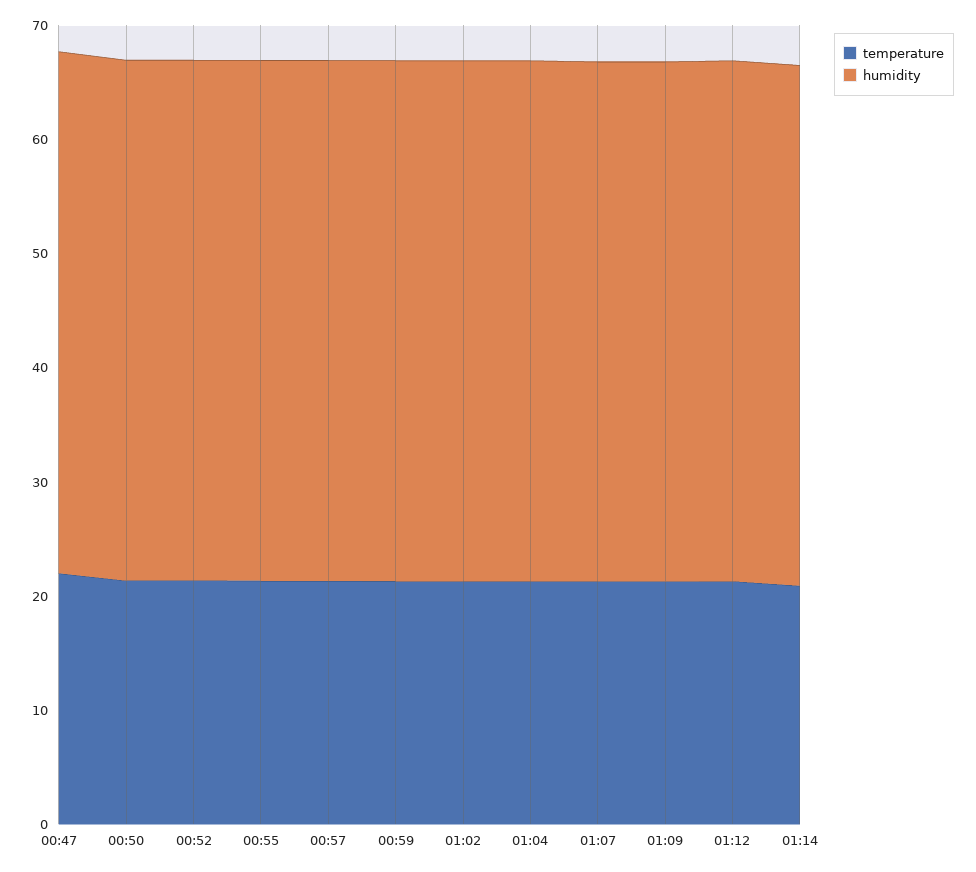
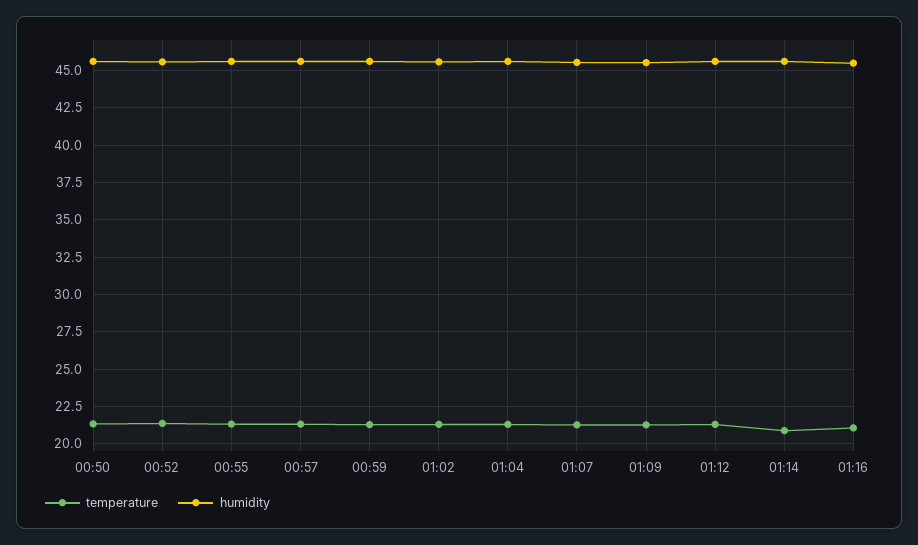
temperature, 00:47: 22 -> none
humidity, 00:47: 46 -> none
temperature, 01:16: none -> 21
humidity, 01:16: none -> 45.5

